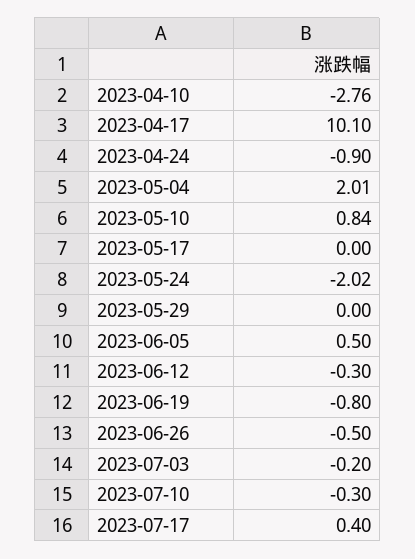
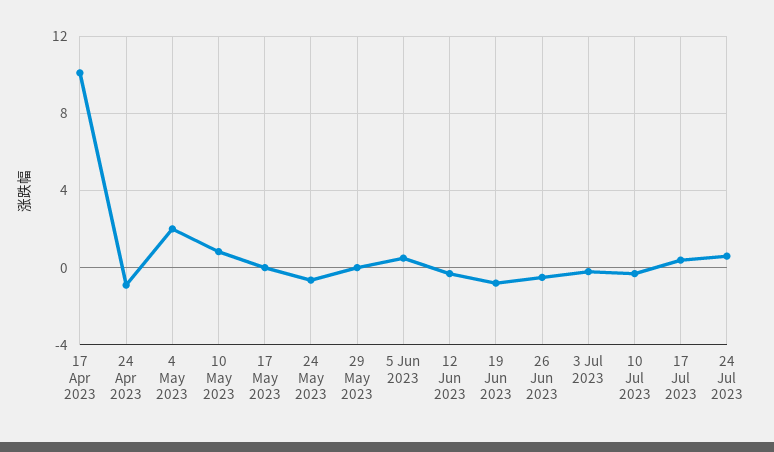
2023-04-10: -2.76 -> none
2023-05-24: -2.02 -> -0.5
24 Jul 2023: none -> 0.5

